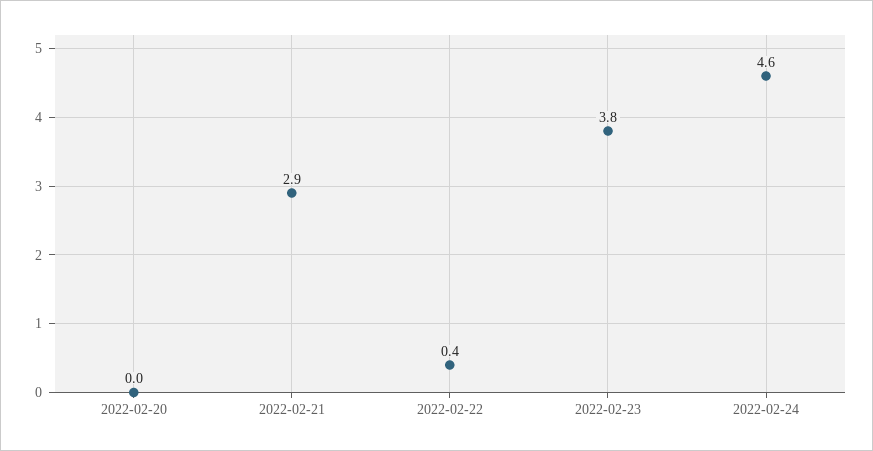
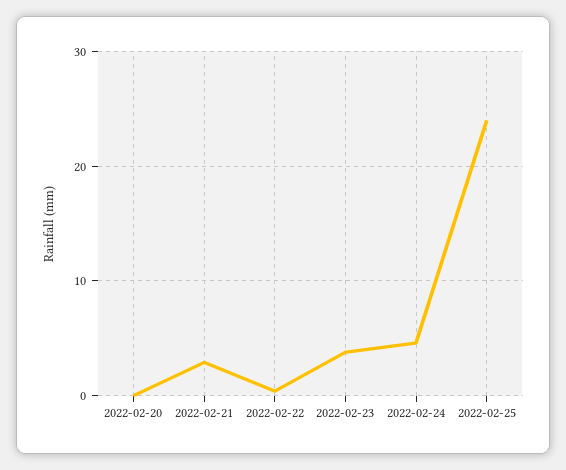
2022-02-25: none -> 24

